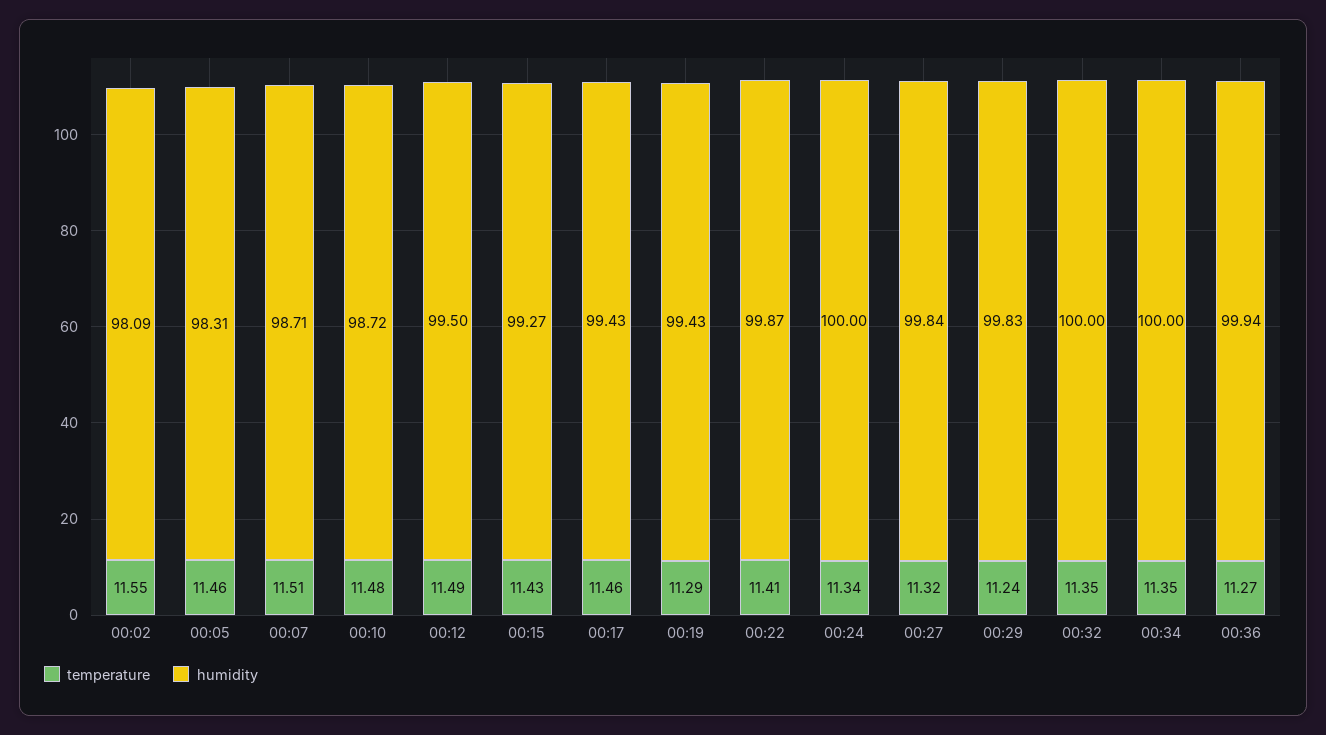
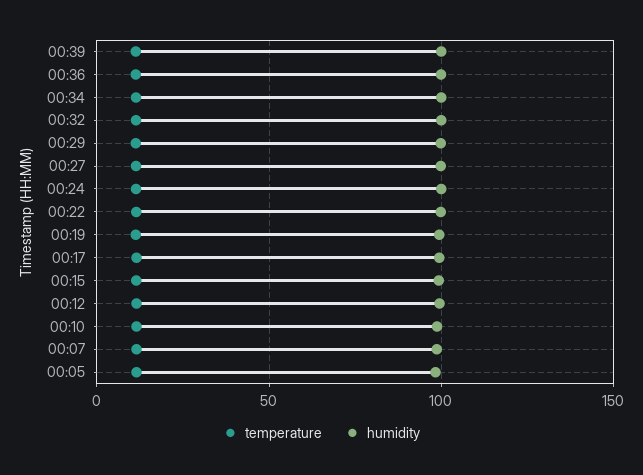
temperature, 00:02: 11.55 -> none
humidity, 00:02: 98.09 -> none
temperature, 00:39: none -> 10
humidity, 00:39: none -> 100

